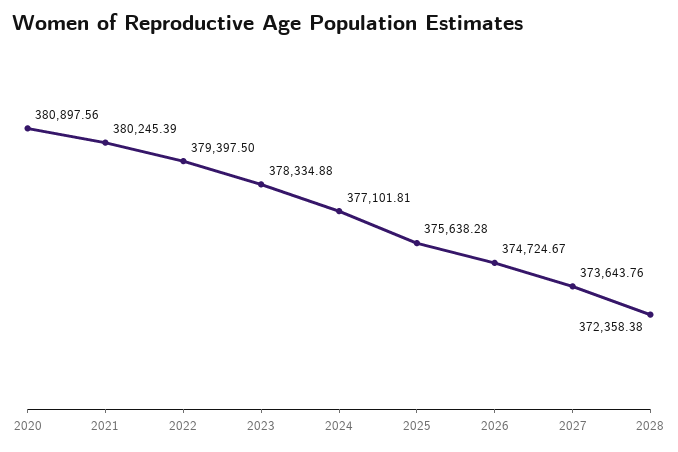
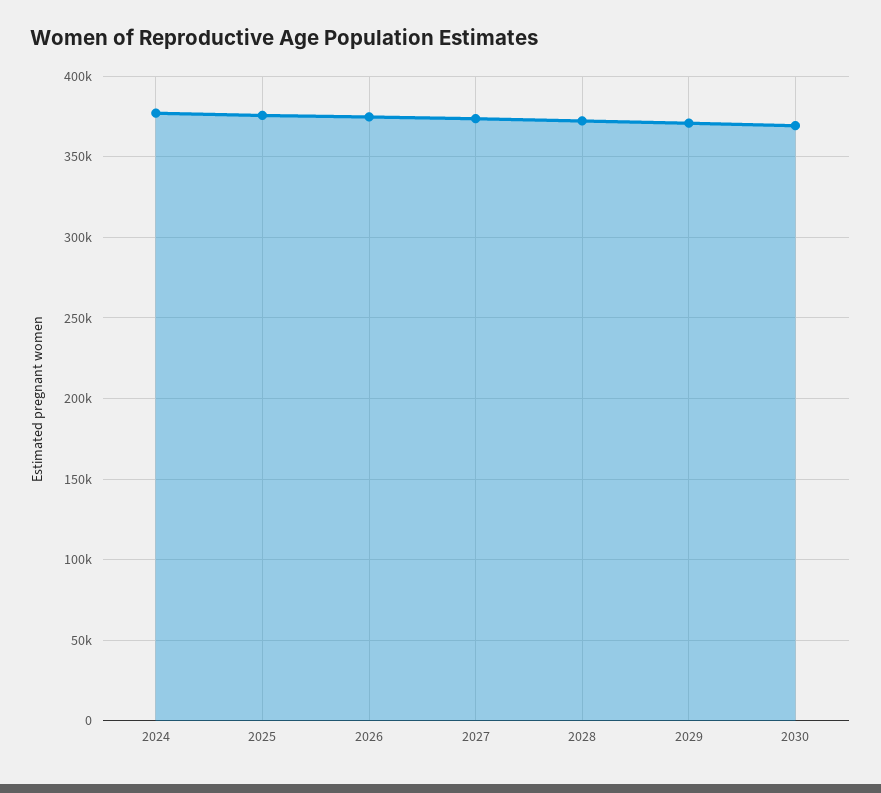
2020: 380897.56 -> none
2021: 380245.39 -> none
2022: 379397.5 -> none
2023: 378334.88 -> none
2029: none -> 370000
2030: none -> 370000

